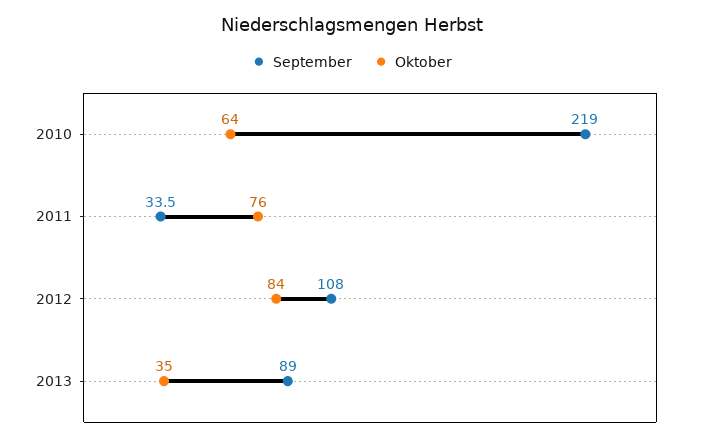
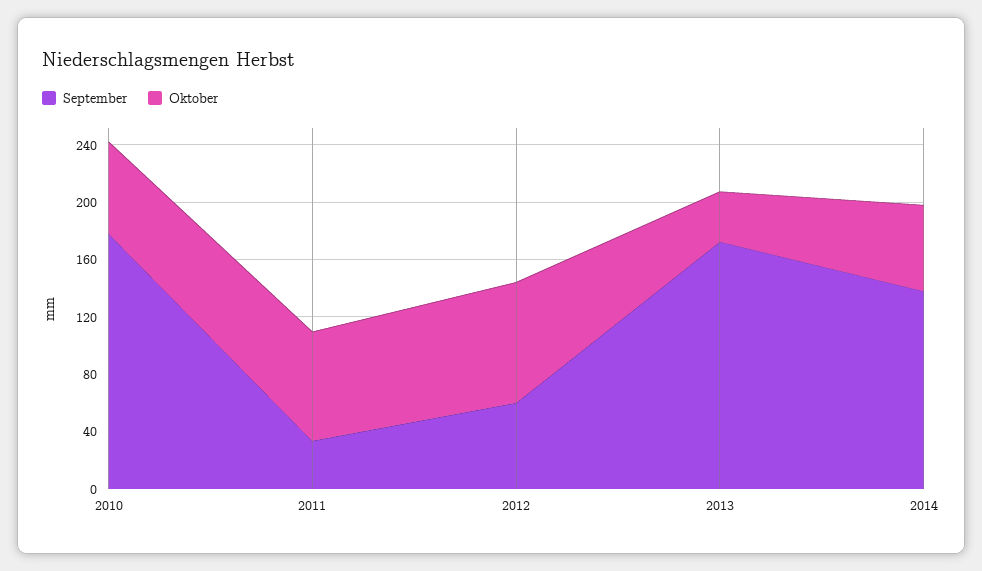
September, 2010: 219 -> 180
September, 2012: 108 -> 60
September, 2013: 89 -> 170
September, 2014: none -> 140
Oktober, 2014: none -> 60

